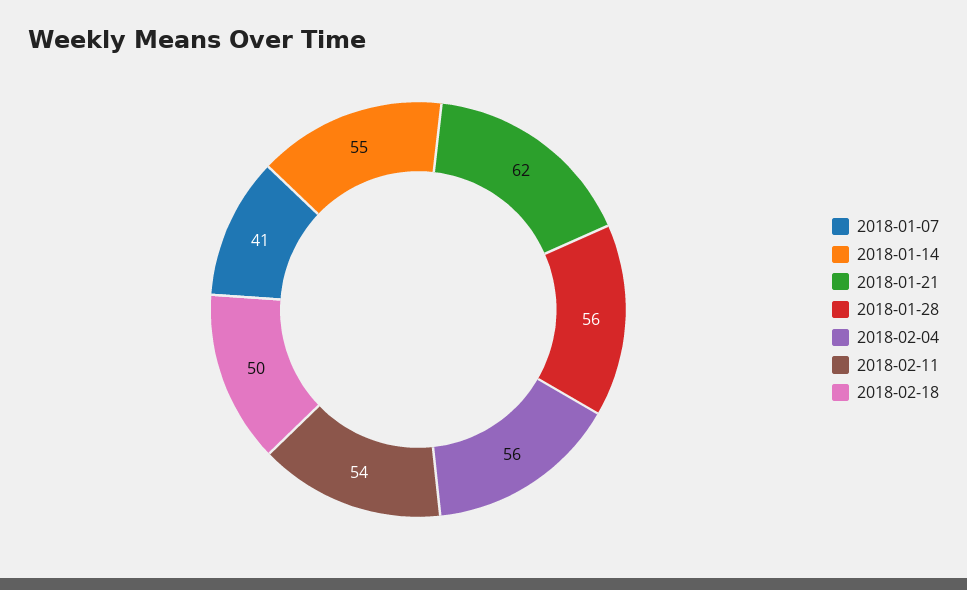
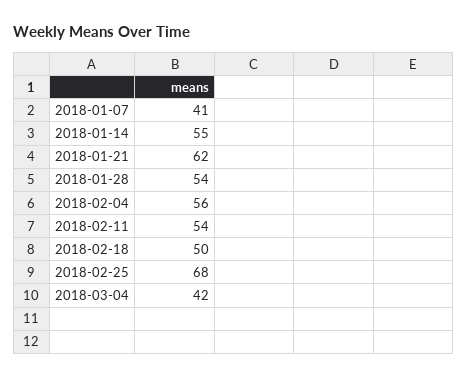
2018-01-28: 56 -> 54
2018-02-25: none -> 68
2018-03-04: none -> 42

